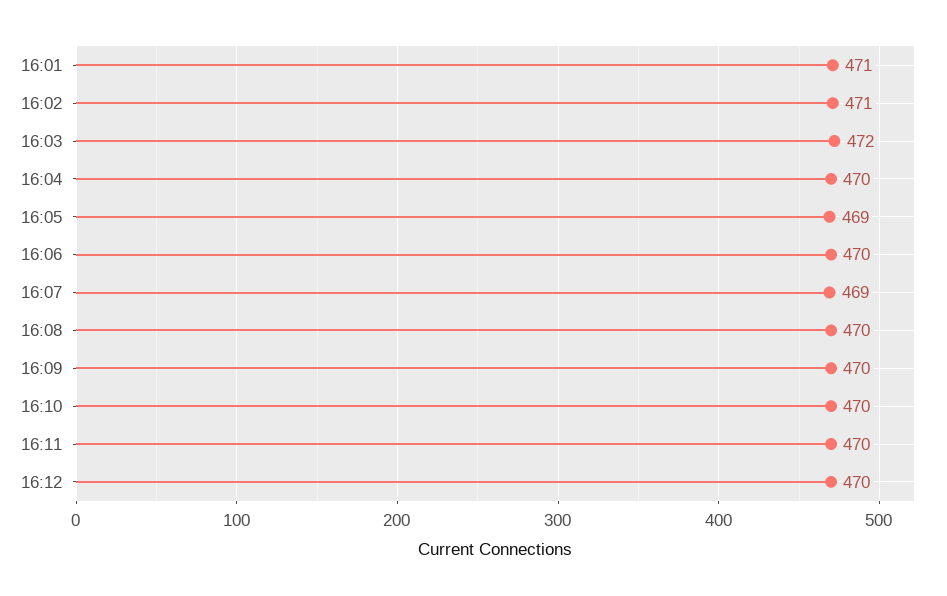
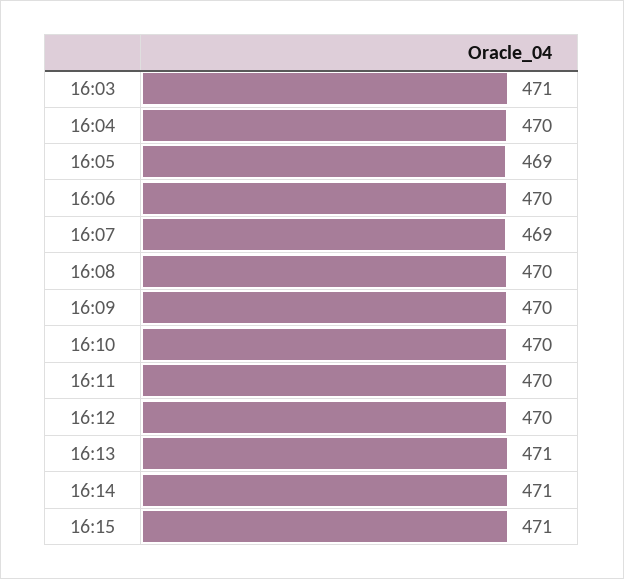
16:01: 471 -> none
16:02: 471 -> none
16:03: 472 -> 471
16:13: none -> 471
16:14: none -> 471
16:15: none -> 471

